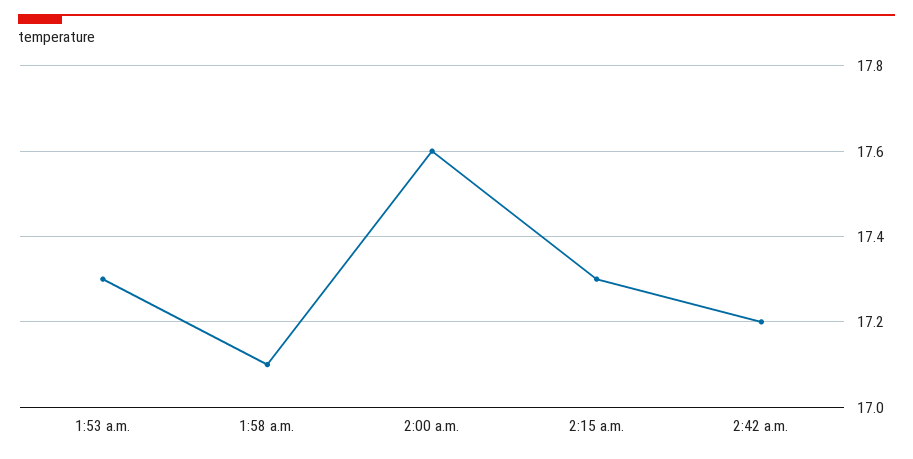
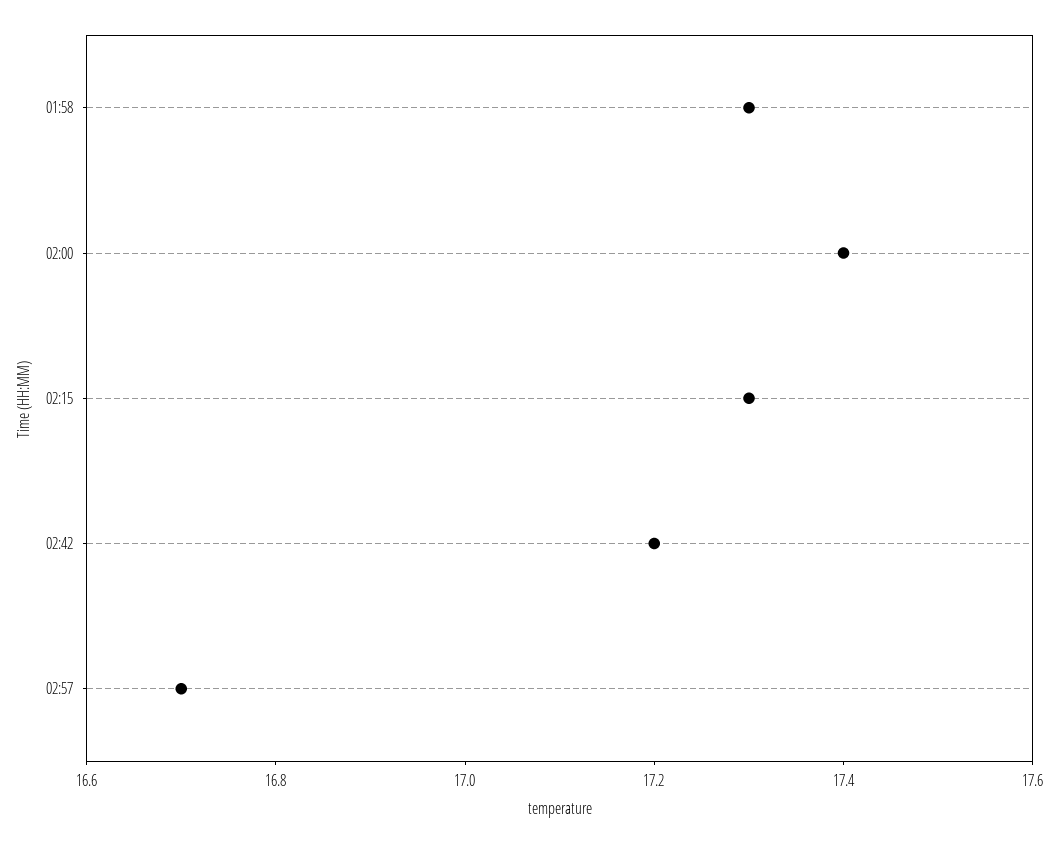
1:53 a.m.: 17.3 -> none
1:58 a.m.: 17.1 -> 17.3
2:00 a.m.: 17.6 -> 17.4
02:57: none -> 16.7

